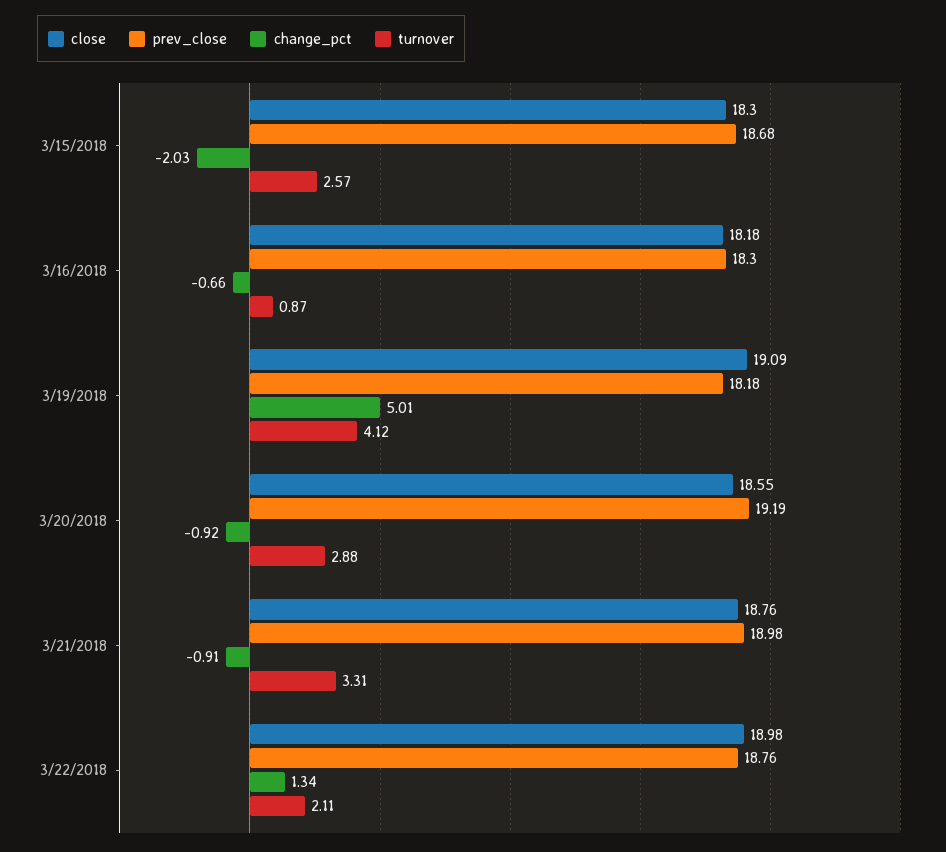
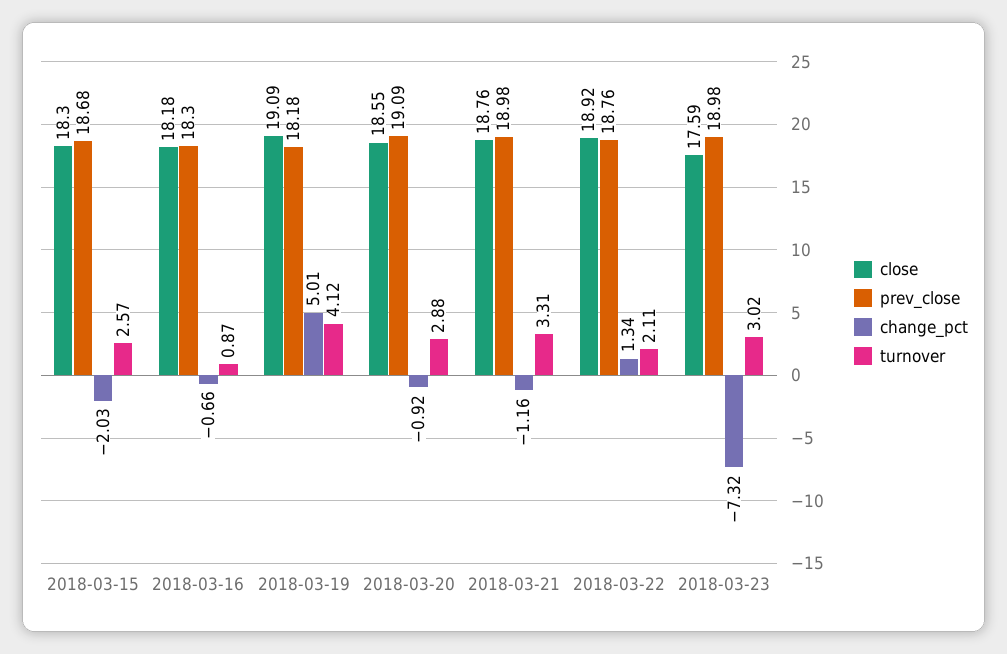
prev_close, 3/20/2018: 19.19 -> 19.09
change_pct, 3/21/2018: -0.91 -> -1.16
close, 3/22/2018: 18.98 -> 18.92
close, 2018-03-23: none -> 17.59
prev_close, 2018-03-23: none -> 18.98
change_pct, 2018-03-23: none -> -7.32
turnover, 2018-03-23: none -> 3.02

